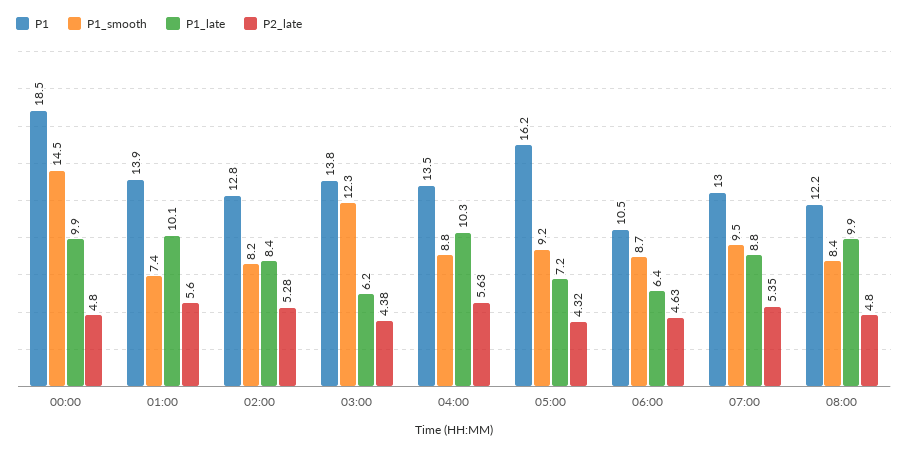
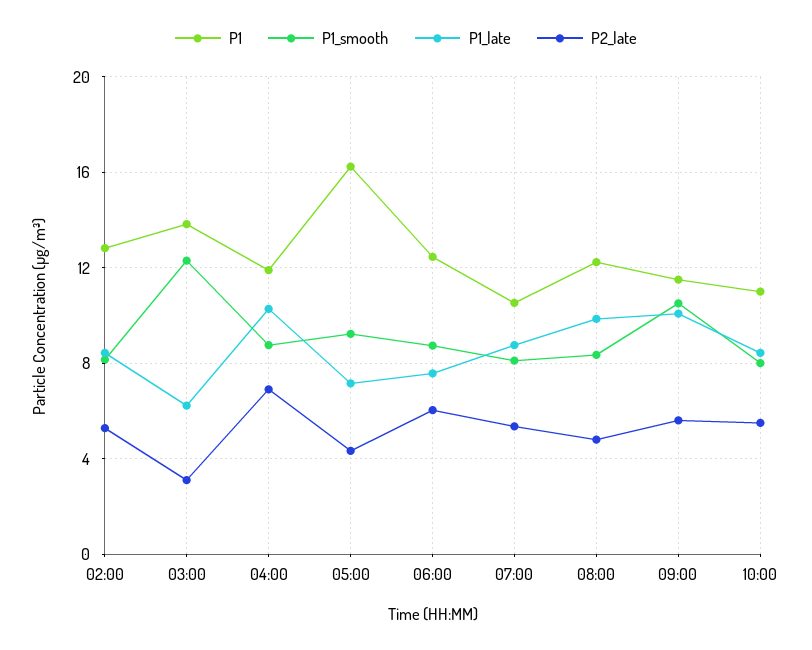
P1, 00:00: 18.5 -> none
P1_smooth, 00:00: 14.5 -> none
P1_late, 00:00: 9.9 -> none
P2_late, 00:00: 4.8 -> none
P1, 01:00: 13.9 -> none
P1_smooth, 01:00: 7.4 -> none
P1_late, 01:00: 10.1 -> none
P2_late, 01:00: 5.6 -> none
P2_late, 03:00: 4.38 -> 3
P1, 04:00: 13.5 -> 12
P2_late, 04:00: 5.63 -> 7
P1, 06:00: 10.5 -> 12.5
P1_late, 06:00: 6.4 -> 7.5
P2_late, 06:00: 4.63 -> 6
P1, 07:00: 13 -> 10.5
P1_smooth, 07:00: 9.5 -> 8
P1, 09:00: none -> 11.5
P1_smooth, 09:00: none -> 10.5
P1_late, 09:00: none -> 10
P2_late, 09:00: none -> 5.5
P1, 10:00: none -> 11
P1_smooth, 10:00: none -> 8
P1_late, 10:00: none -> 8.5
P2_late, 10:00: none -> 5.5

